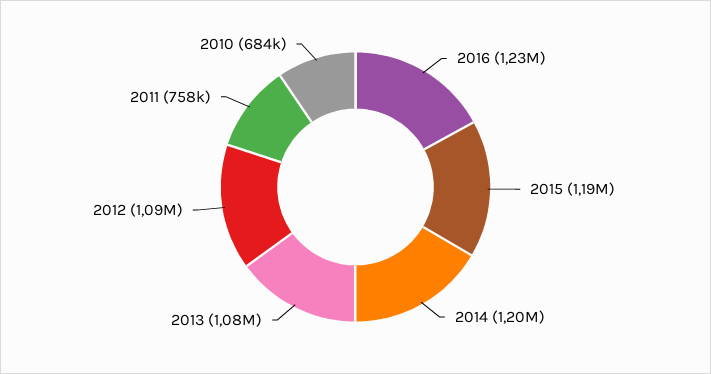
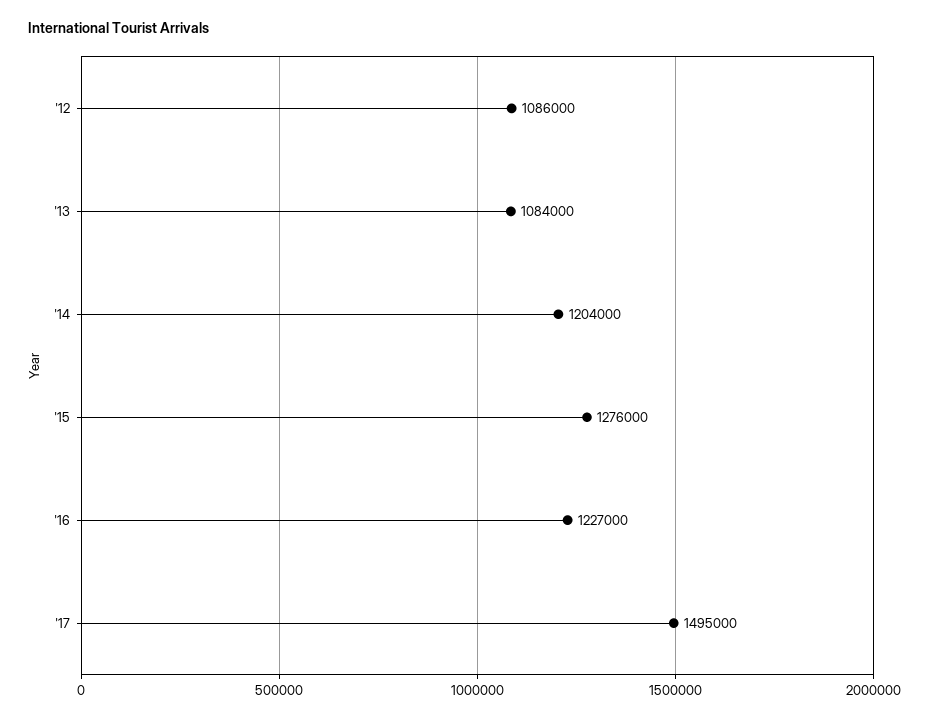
2015: 1190000 -> 1276000
2011: 758000 -> none
2010: 684000 -> none
'17: none -> 1495000

